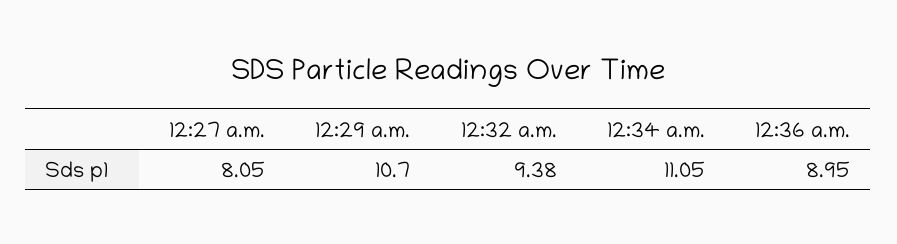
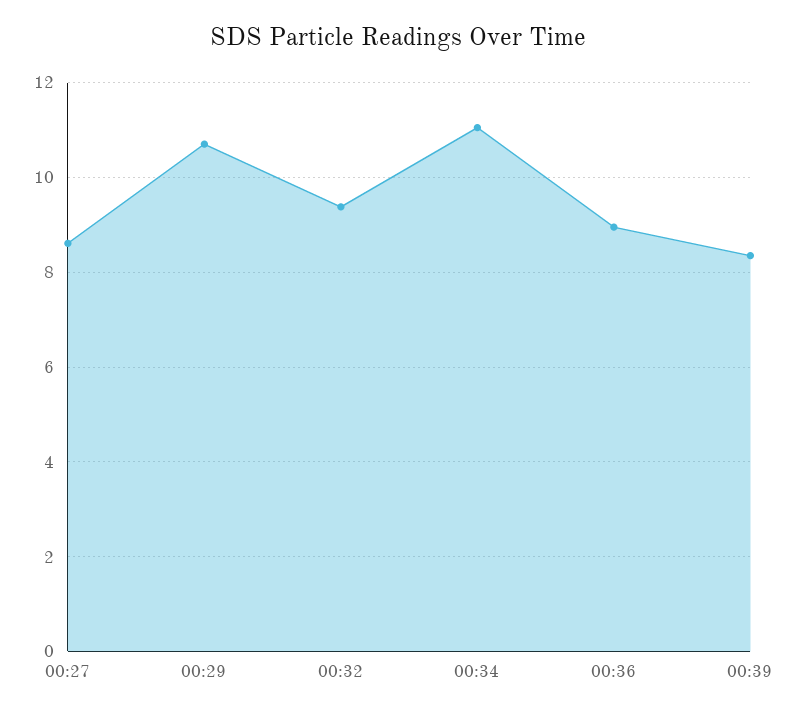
12:27 a.m.: 8.05 -> 8.6
00:39: none -> 8.4

